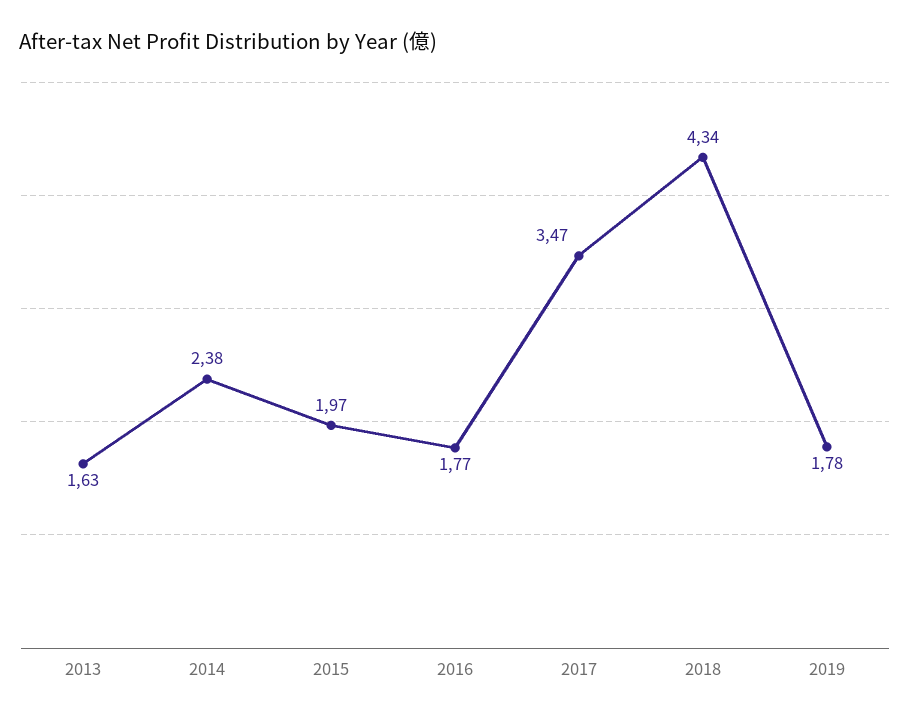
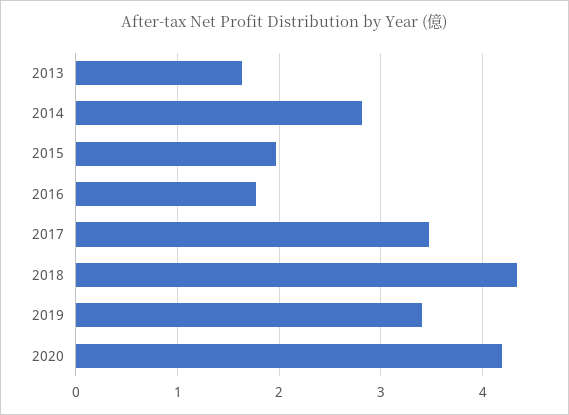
2014: 2.38 -> 2.8
2019: 1.78 -> 3.4
2020: none -> 4.2

